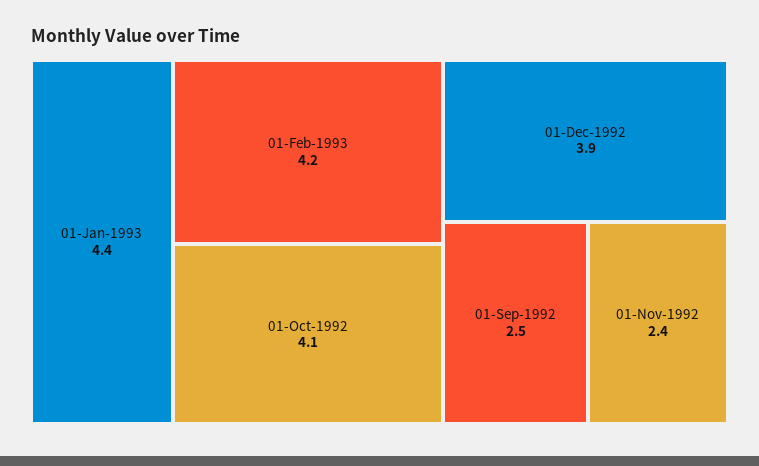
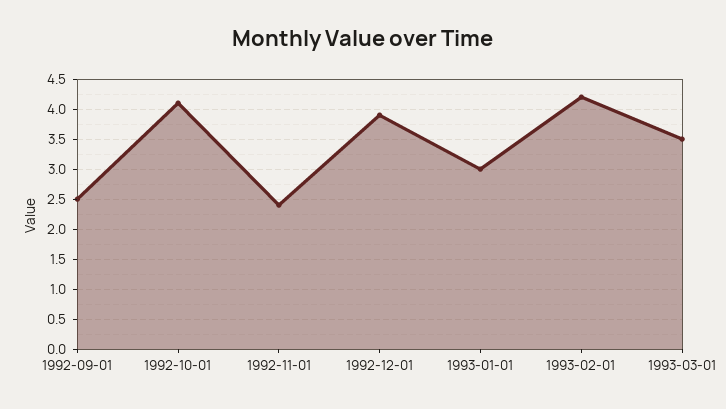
01-Jan-1993: 4.4 -> 3
1993-03-01: none -> 3.5

